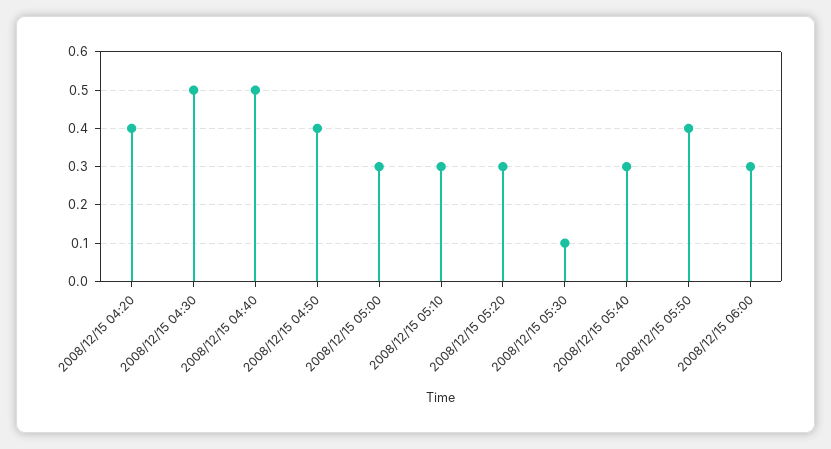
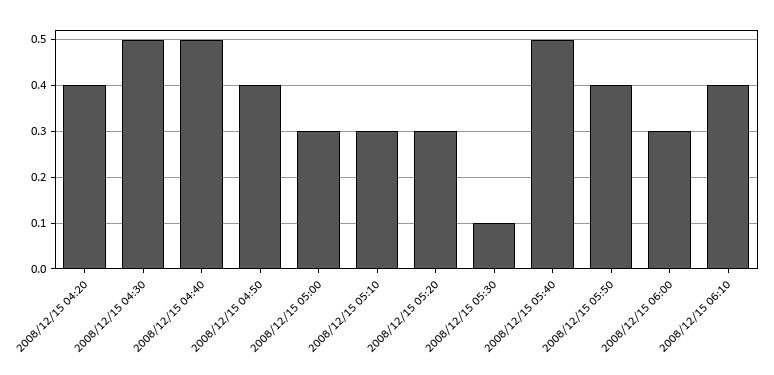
2008/12/15 05:40: 0.3 -> 0.5
2008/12/15 06:10: none -> 0.4

